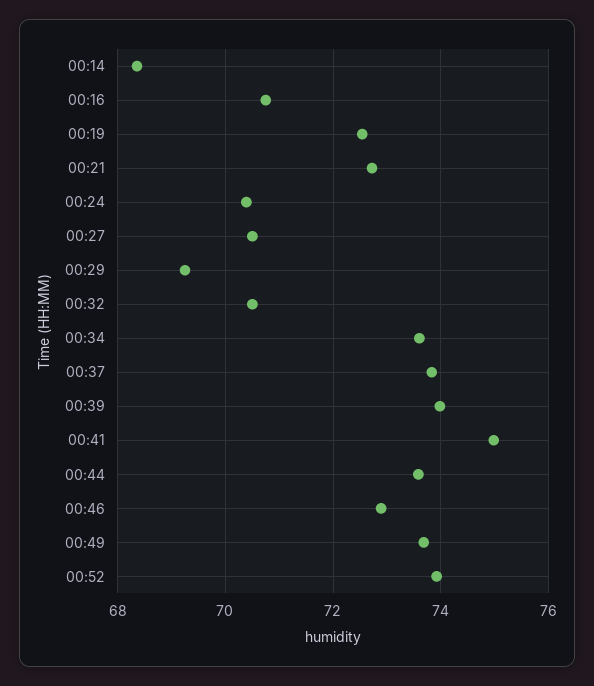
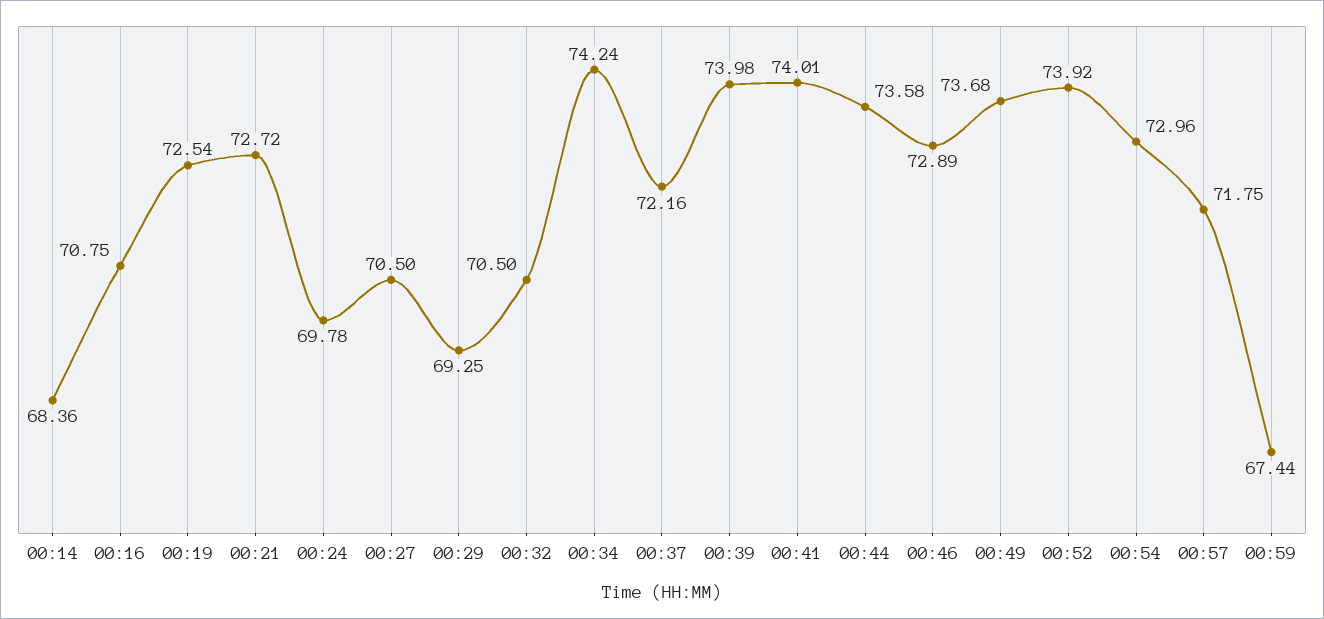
00:24: 70.4 -> 69.78
00:34: 73.6 -> 74.24
00:37: 73.8 -> 72.16
00:41: 75 -> 74.01
00:54: none -> 72.96
00:57: none -> 71.75
00:59: none -> 67.44

